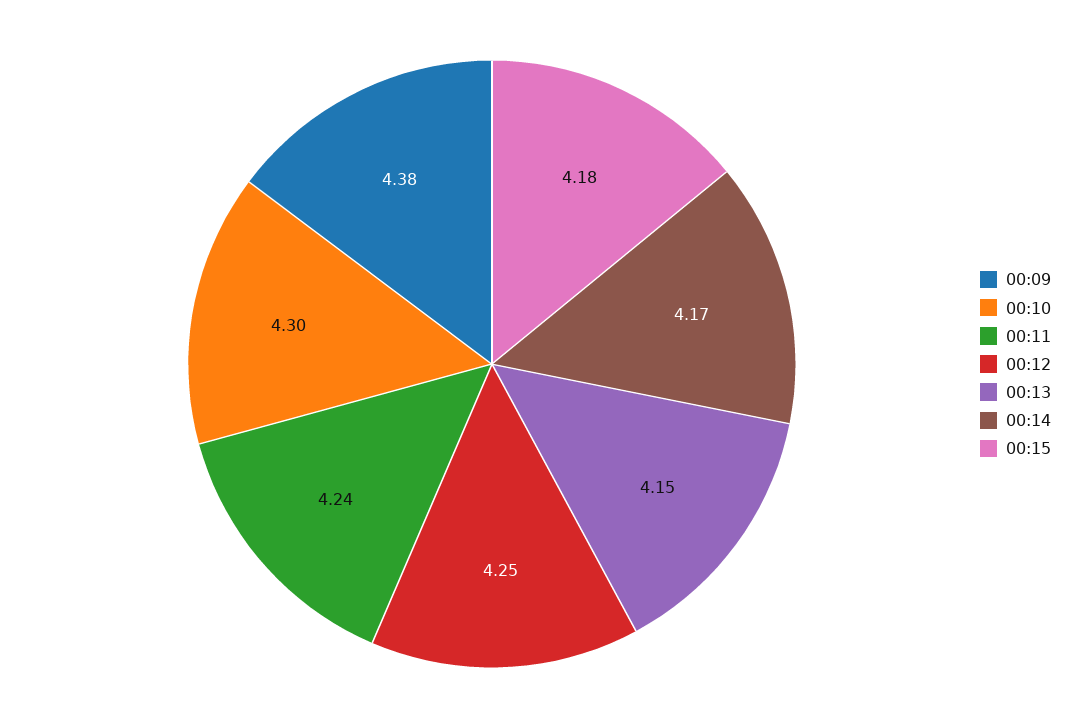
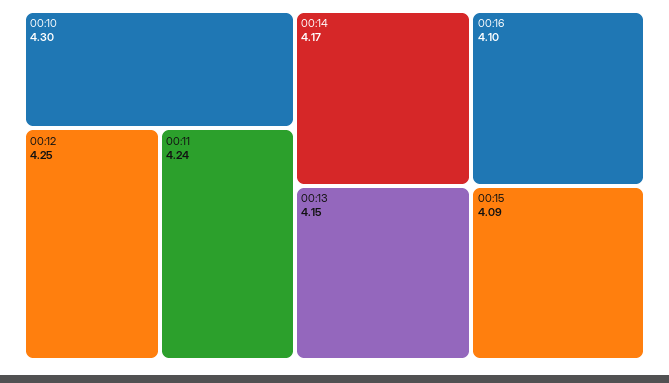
00:09: 4.38 -> none
00:15: 4.18 -> 4.09
00:16: none -> 4.1

